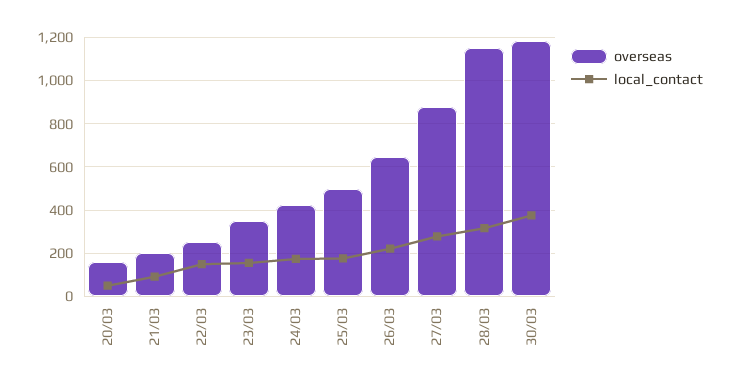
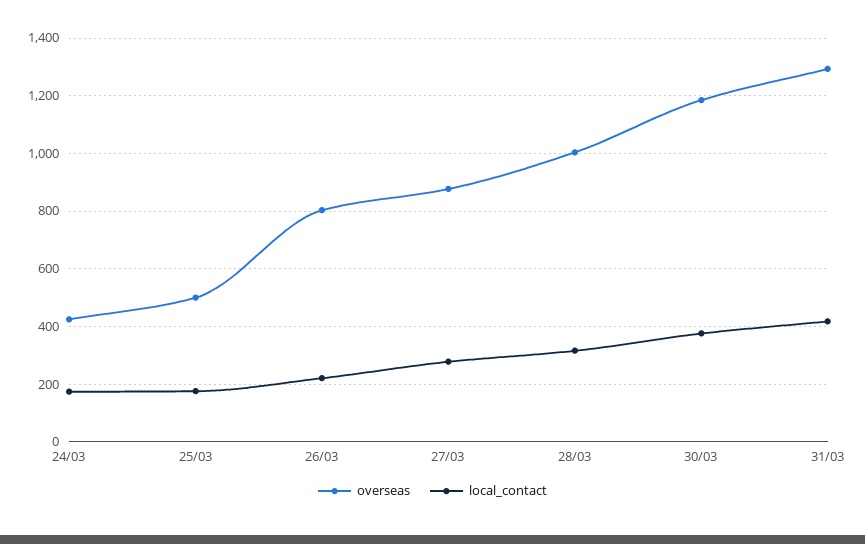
overseas, 20/03: 150 -> none
local_contact, 20/03: 50 -> none
overseas, 21/03: 200 -> none
local_contact, 21/03: 100 -> none
overseas, 22/03: 250 -> none
local_contact, 22/03: 150 -> none
overseas, 23/03: 350 -> none
local_contact, 23/03: 150 -> none
overseas, 26/03: 650 -> 800
overseas, 28/03: 1150 -> 1000
overseas, 31/03: none -> 1300
local_contact, 31/03: none -> 425

